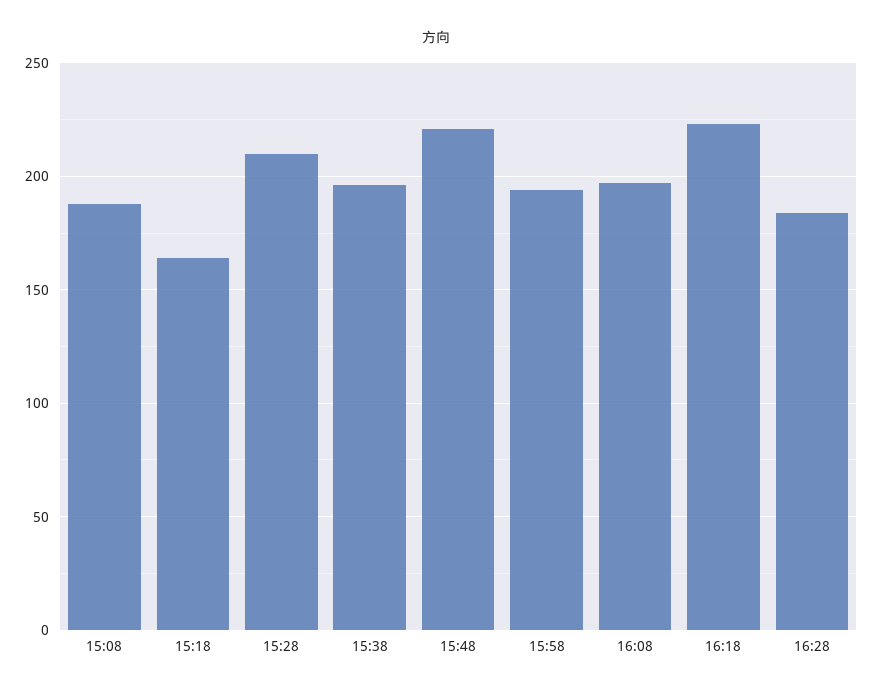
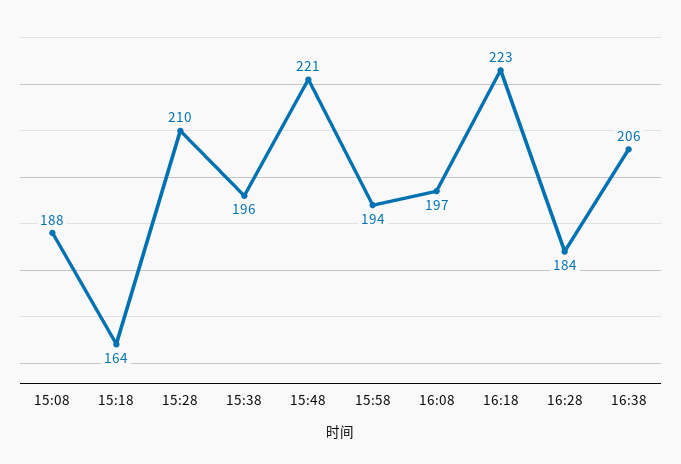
16:38: none -> 206

